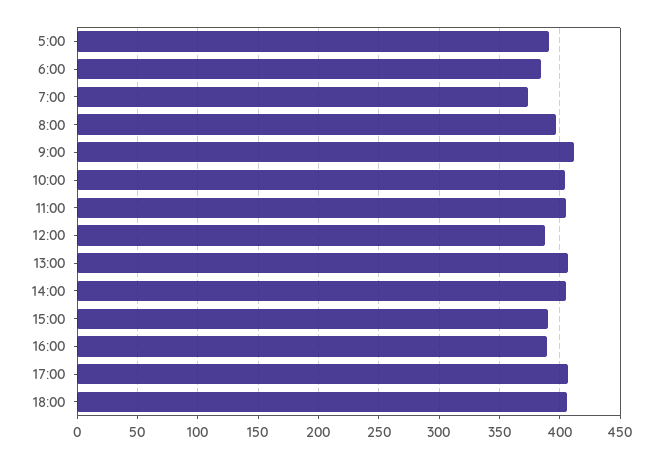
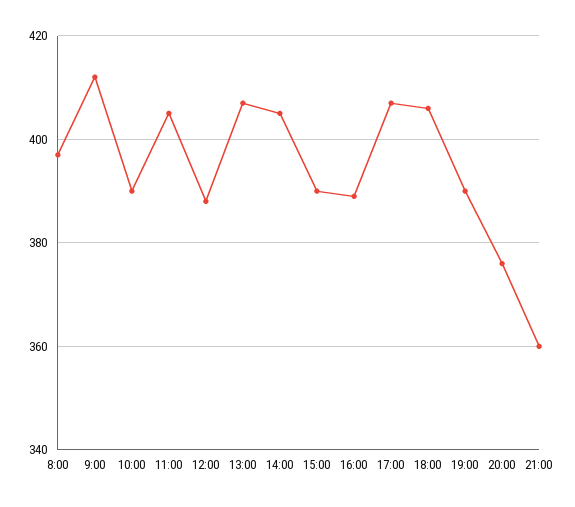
5:00: 390 -> none
6:00: 385 -> none
7:00: 375 -> none
10:00: 405 -> 390
19:00: none -> 390
20:00: none -> 375
21:00: none -> 360

